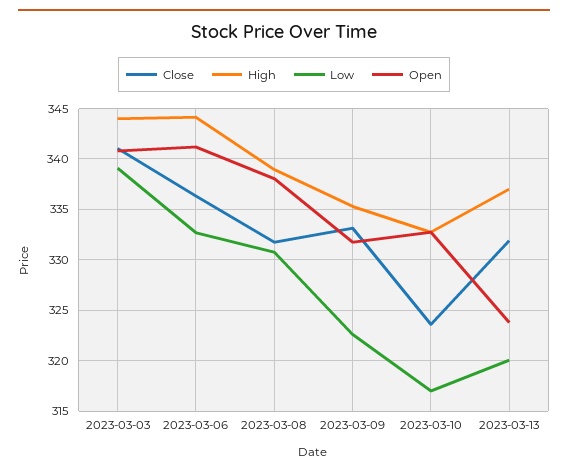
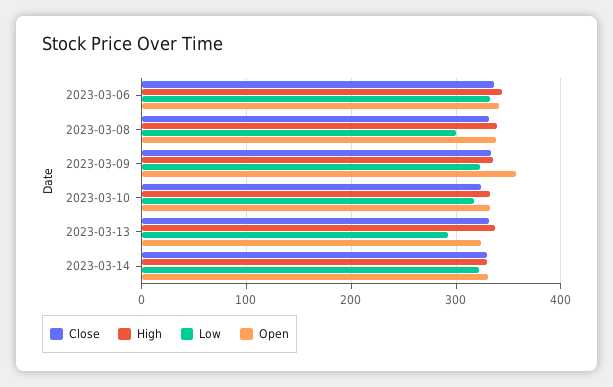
Close, 2023-03-03: 341 -> none
High, 2023-03-03: 344 -> none
Low, 2023-03-03: 339 -> none
Open, 2023-03-03: 341 -> none
Low, 2023-03-08: 331 -> 300
Open, 2023-03-09: 332 -> 360
Low, 2023-03-13: 320 -> 290
Close, 2023-03-14: none -> 330
High, 2023-03-14: none -> 330
Low, 2023-03-14: none -> 320
Open, 2023-03-14: none -> 330

